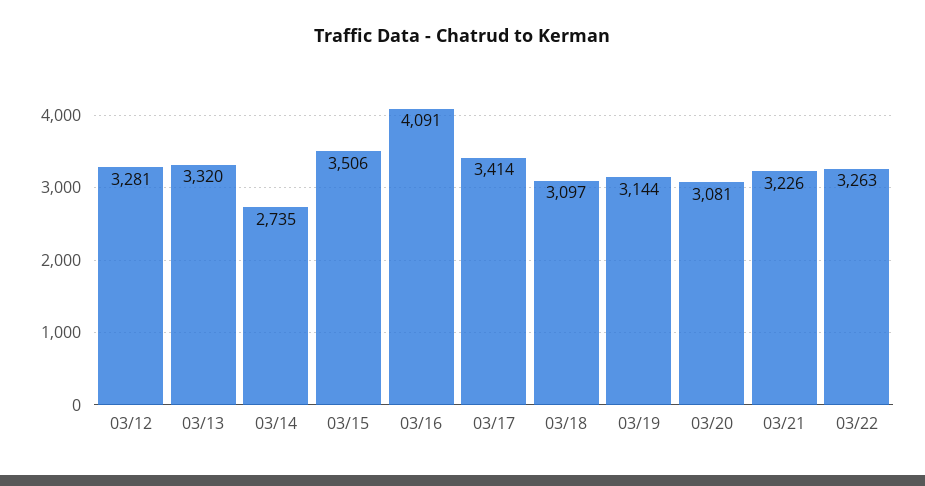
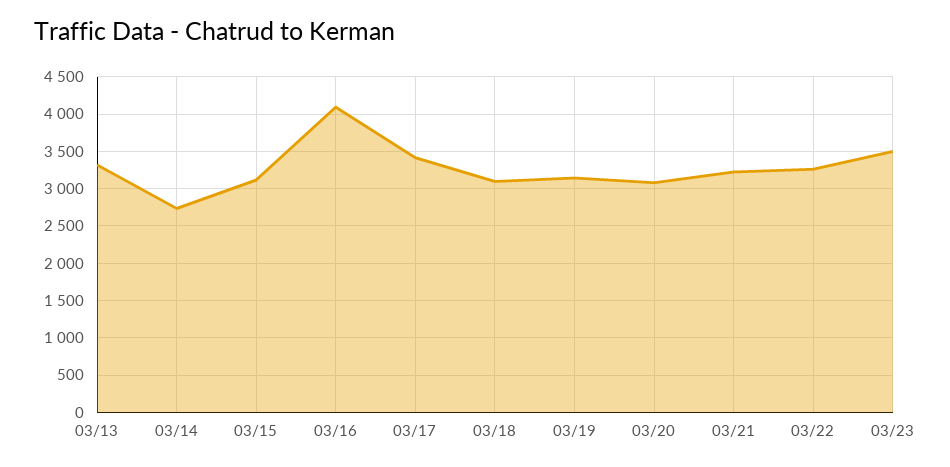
03/12: 3281 -> none
03/15: 3506 -> 3100
03/23: none -> 3500

